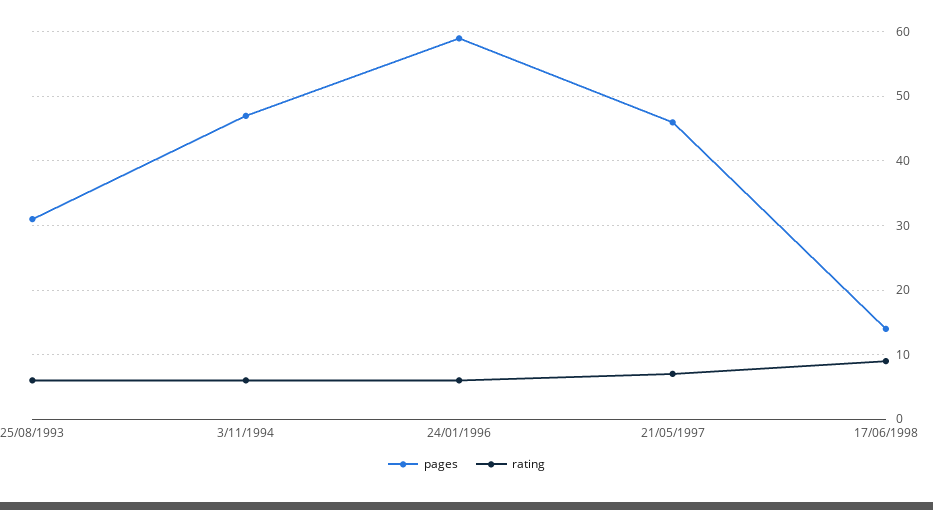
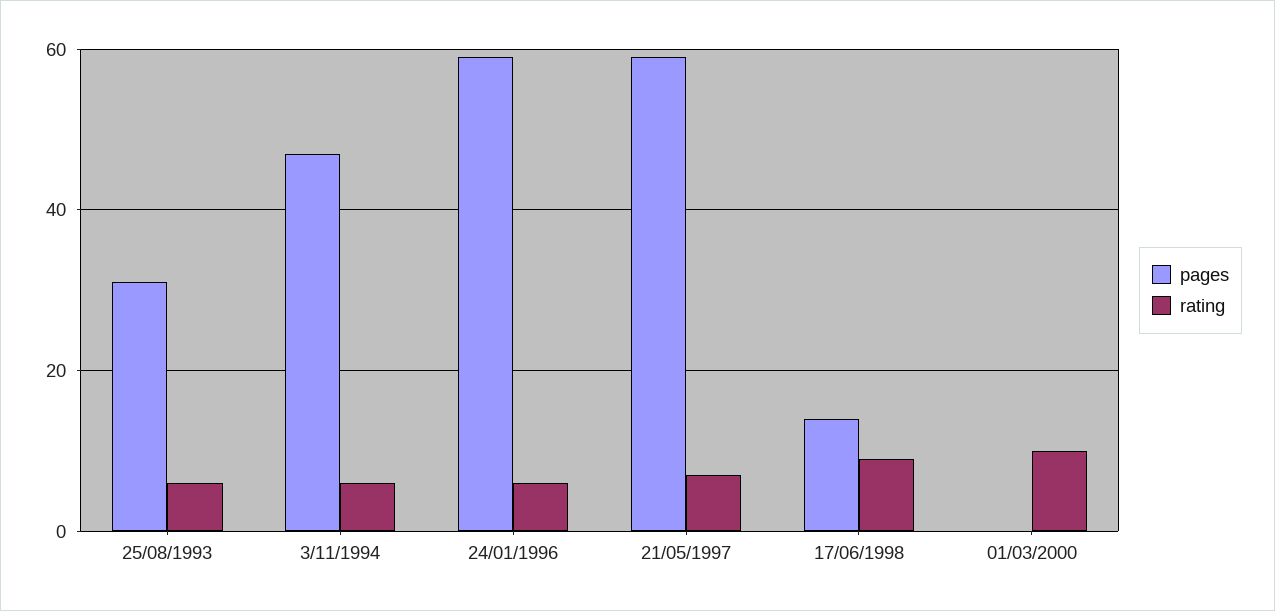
pages, 21/05/1997: 46 -> 60
pages, 01/03/2000: none -> 0
rating, 01/03/2000: none -> 10

